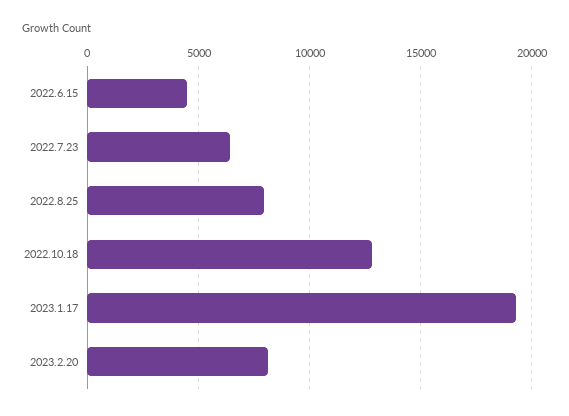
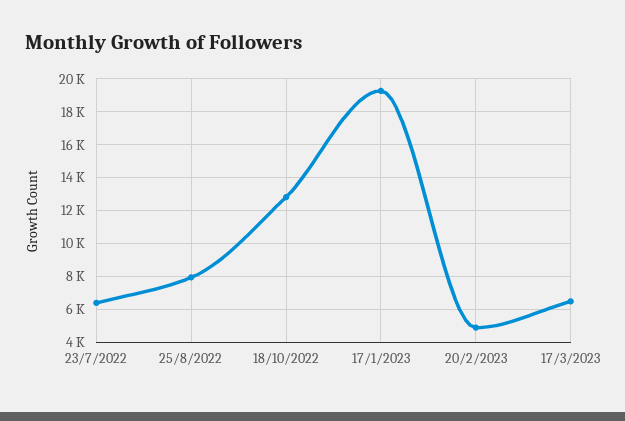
2022.6.15: 4500 -> none
2023.2.20: 8000 -> 5000
17/3/2023: none -> 6500

